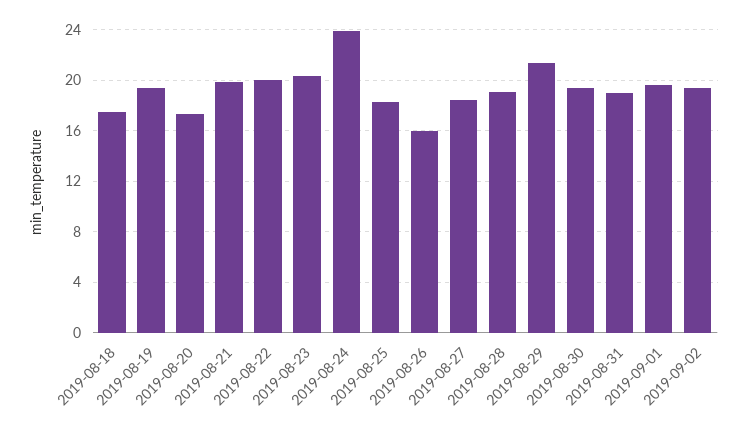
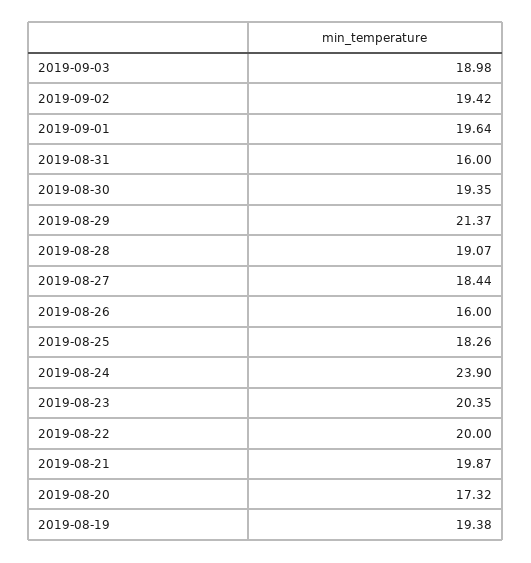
2019-08-18: 17.5 -> none
2019-08-31: 19 -> 16
2019-09-03: none -> 18.98

